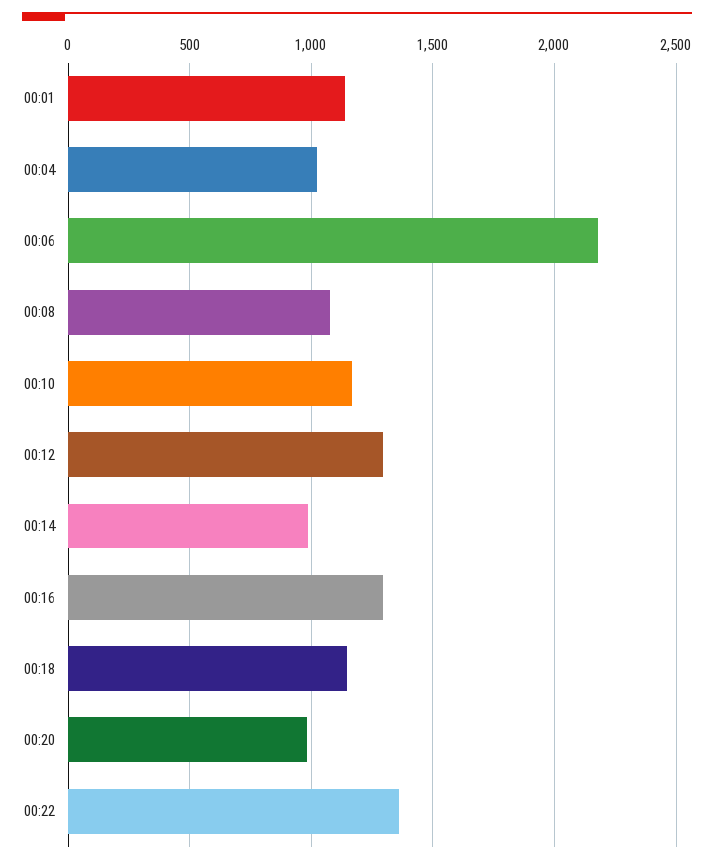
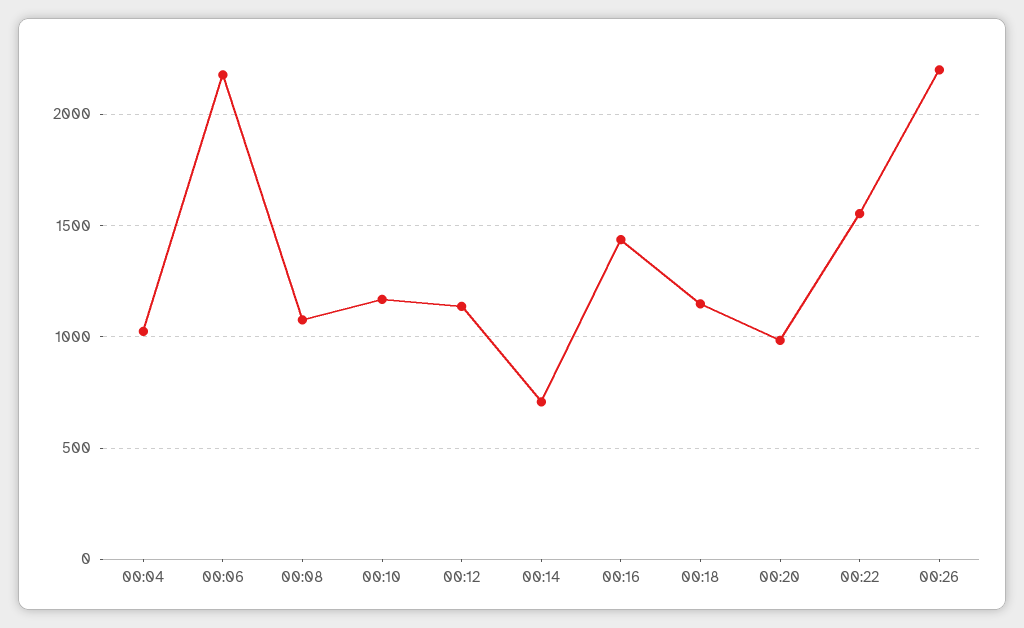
00:01: 1150 -> none
00:12: 1300 -> 1150
00:14: 1000 -> 700
00:16: 1300 -> 1450
00:22: 1350 -> 1550
00:26: none -> 2200

